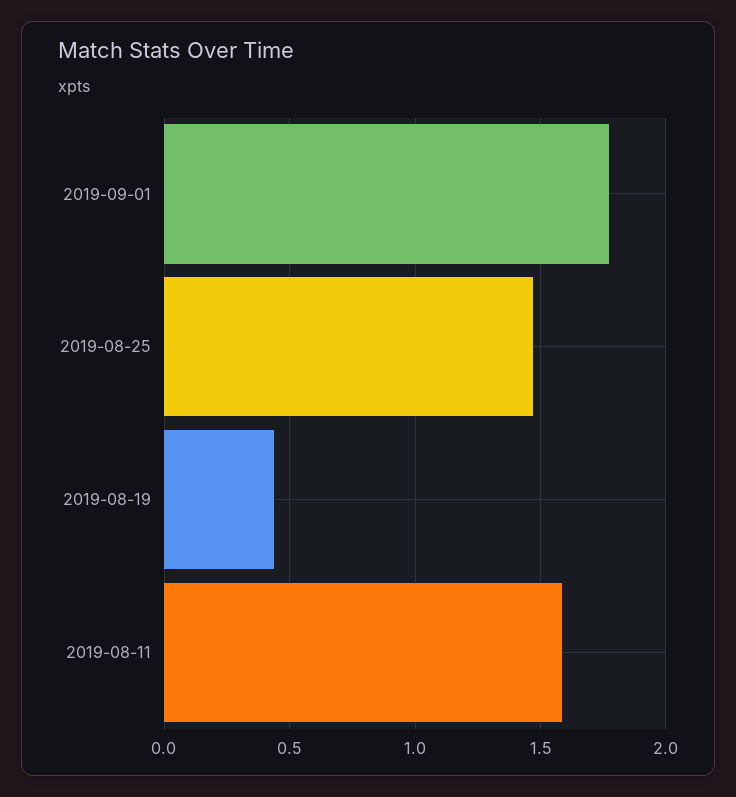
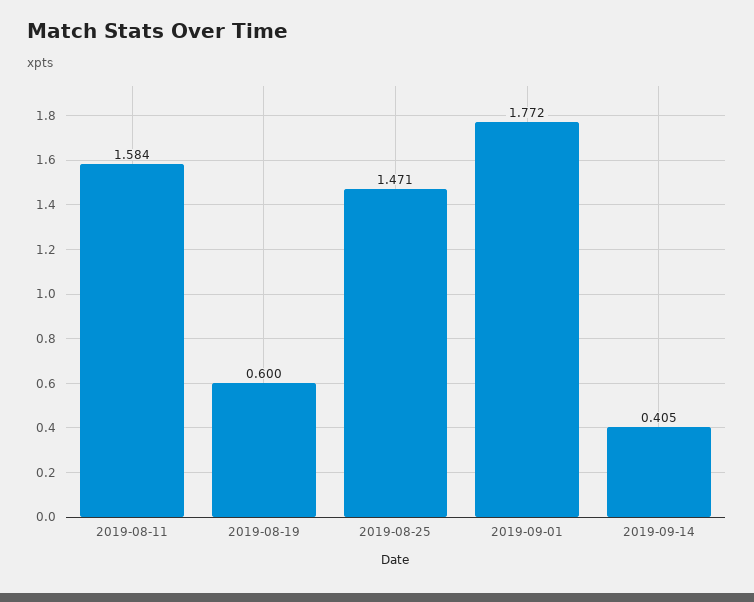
2019-08-19: 0.45 -> 0.6
2019-09-14: none -> 0.405

